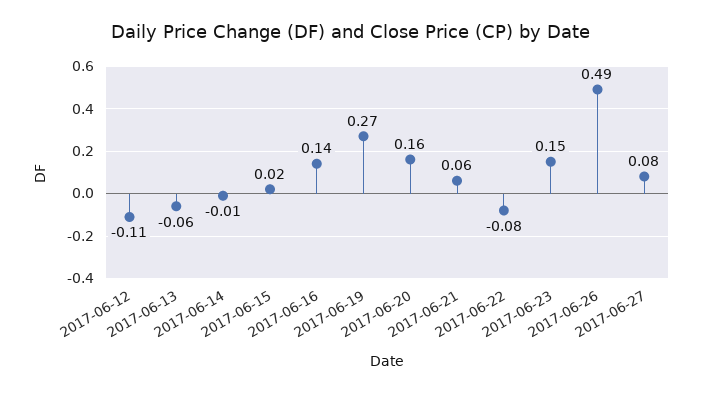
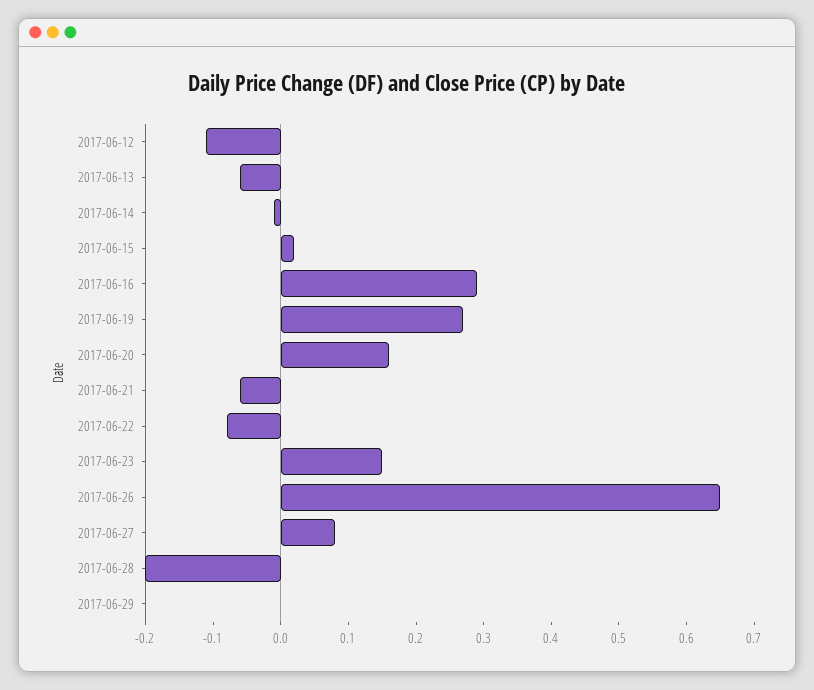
2017-06-16: 0.14 -> 0.3
2017-06-21: 0.06 -> -0.05
2017-06-26: 0.49 -> 0.65
2017-06-28: none -> -0.2
2017-06-29: none -> 0

